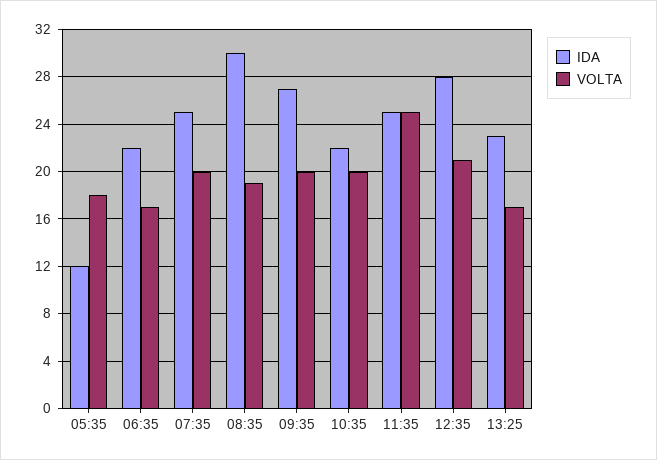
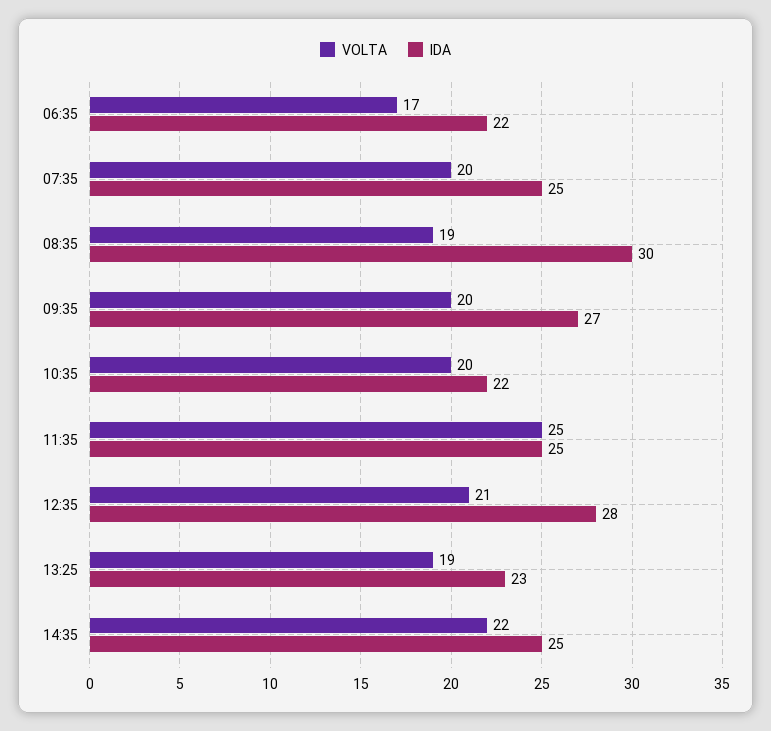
IDA, 05:35: 12 -> none
VOLTA, 05:35: 18 -> none
VOLTA, 13:25: 17 -> 19
VOLTA, 14:35: none -> 22
IDA, 14:35: none -> 25

